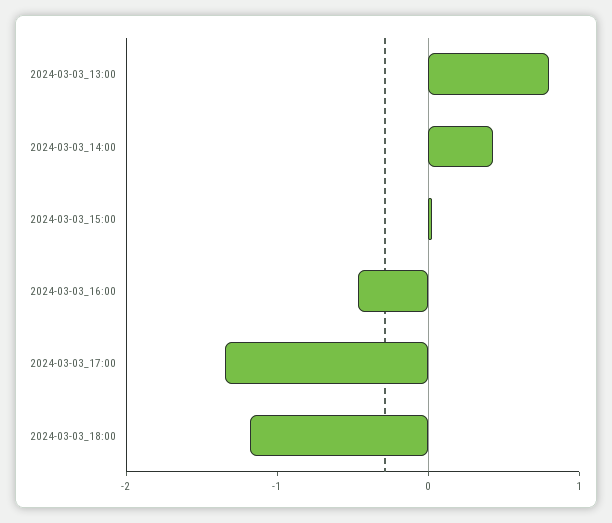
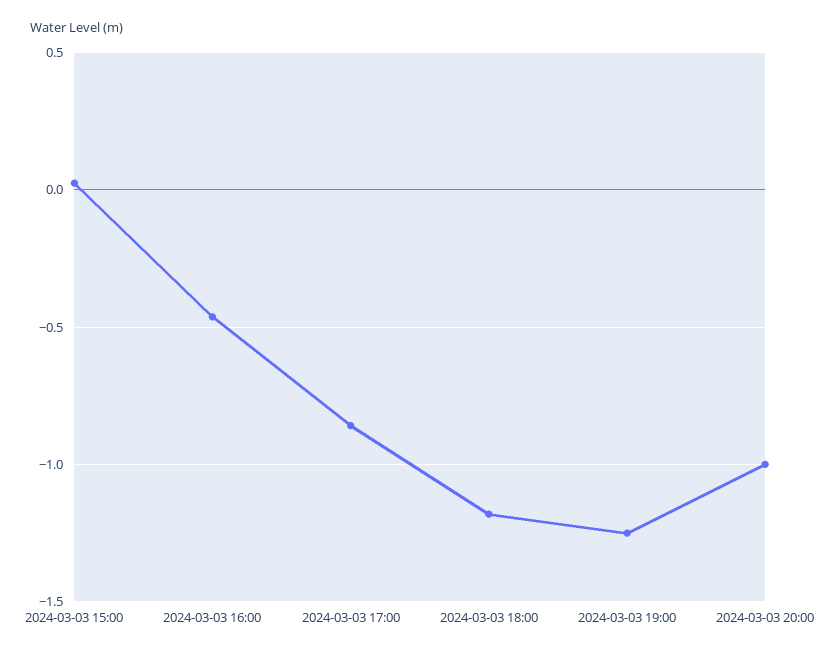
2024-03-03_13:00: 0.8 -> none
2024-03-03_14:00: 0.4 -> none
2024-03-03_17:00: -1.4 -> -0.85
2024-03-03 19:00: none -> -1.25
2024-03-03 20:00: none -> -1

